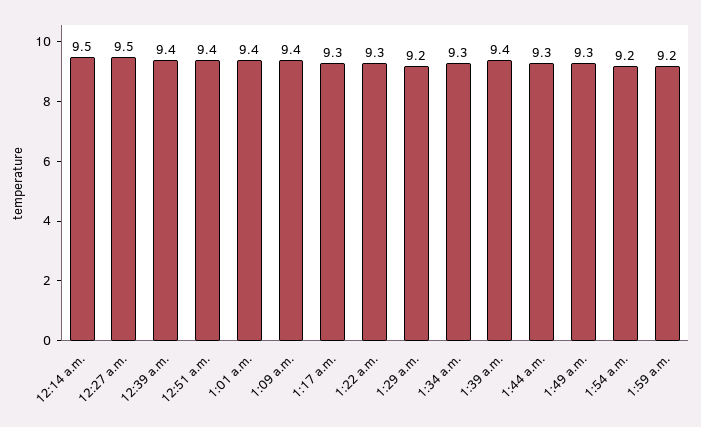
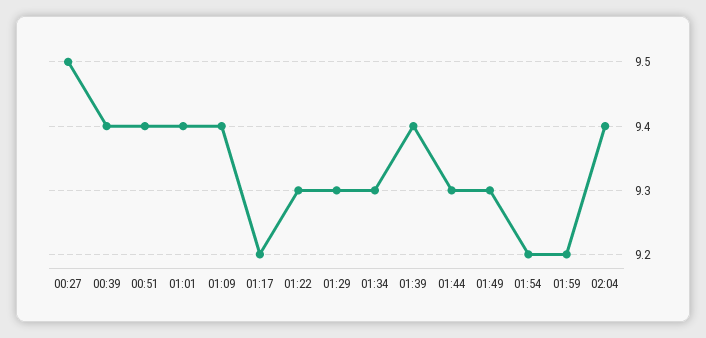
12:14 a.m.: 9.5 -> none
1:17 a.m.: 9.3 -> 9.2
1:29 a.m.: 9.2 -> 9.3
02:04: none -> 9.4

